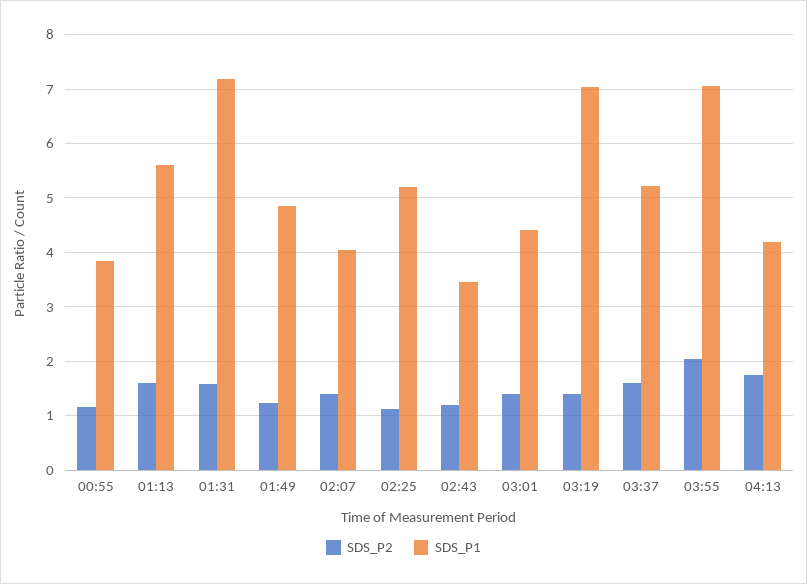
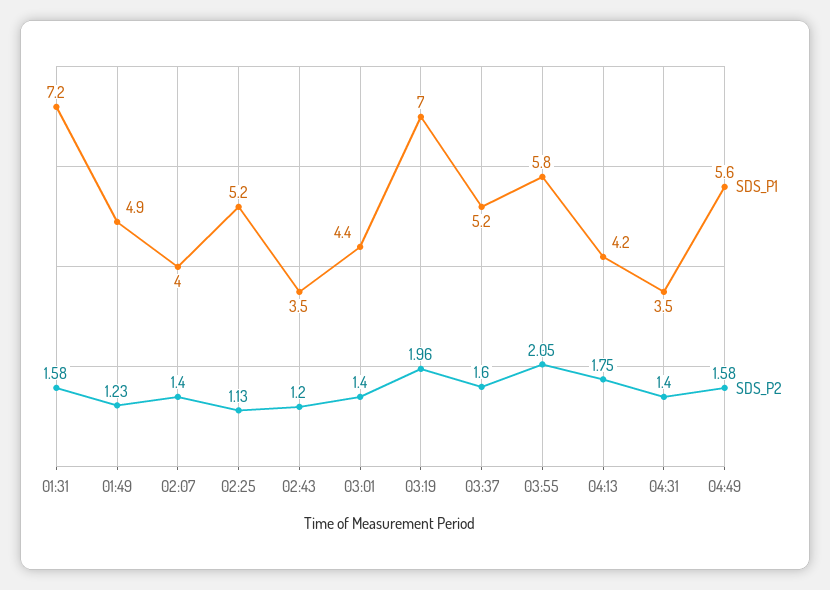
SDS_P2, 00:55: 1.2 -> none
SDS_P1, 00:55: 3.8 -> none
SDS_P2, 01:13: 1.6 -> none
SDS_P1, 01:13: 5.6 -> none
SDS_P2, 03:19: 1.4 -> 1.96
SDS_P1, 03:55: 7 -> 5.8
SDS_P1, 04:31: none -> 3.5
SDS_P2, 04:31: none -> 1.4
SDS_P1, 04:49: none -> 5.6
SDS_P2, 04:49: none -> 1.58

